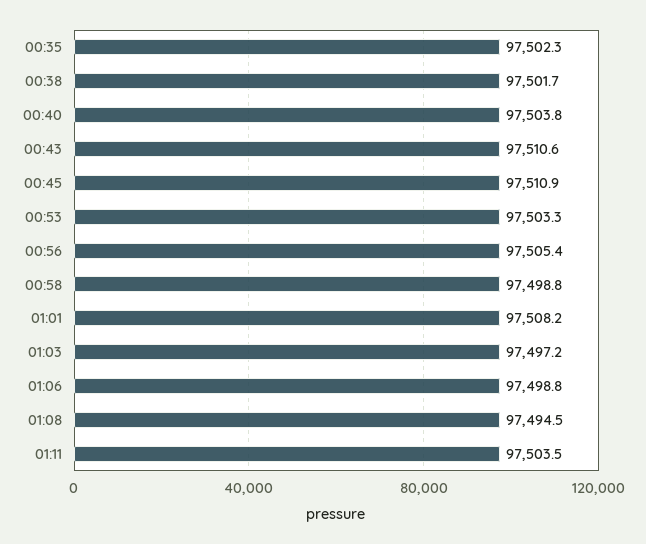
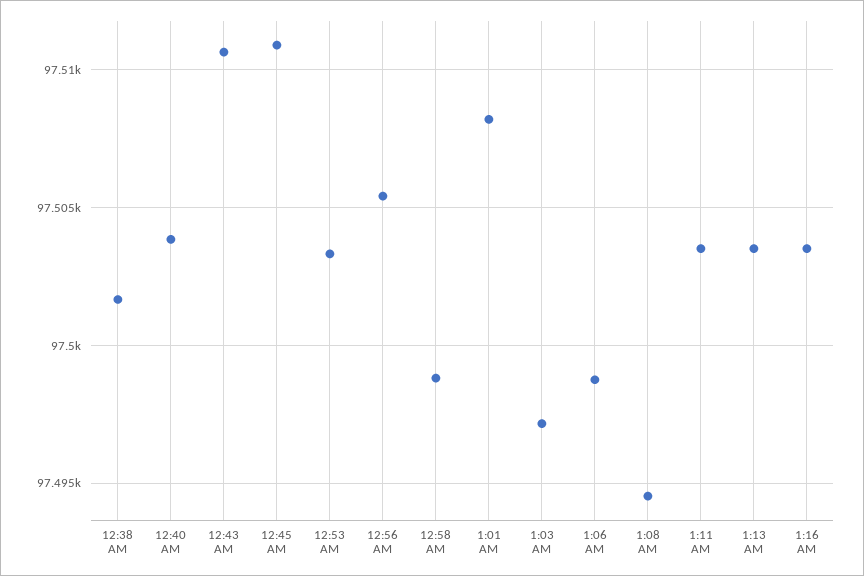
00:35: 97502.3 -> none
1:13 AM: none -> 97503.5
1:16 AM: none -> 97503.5

